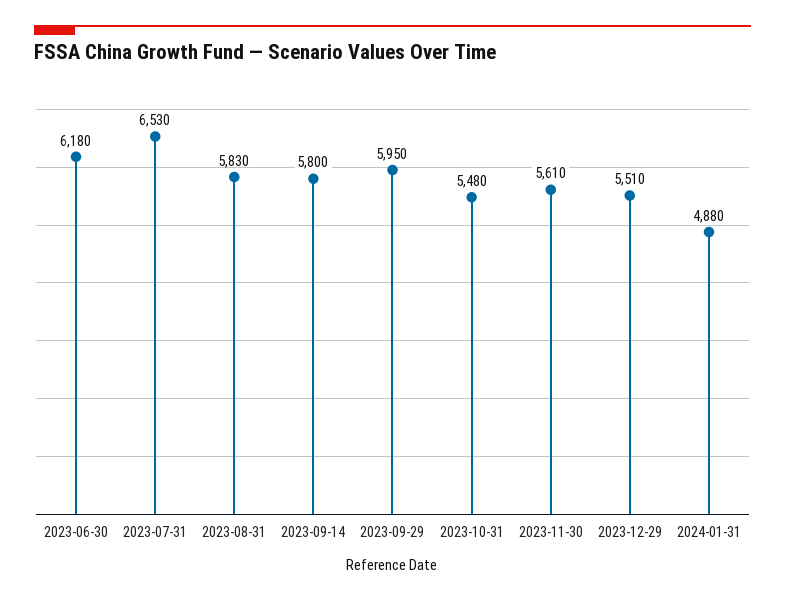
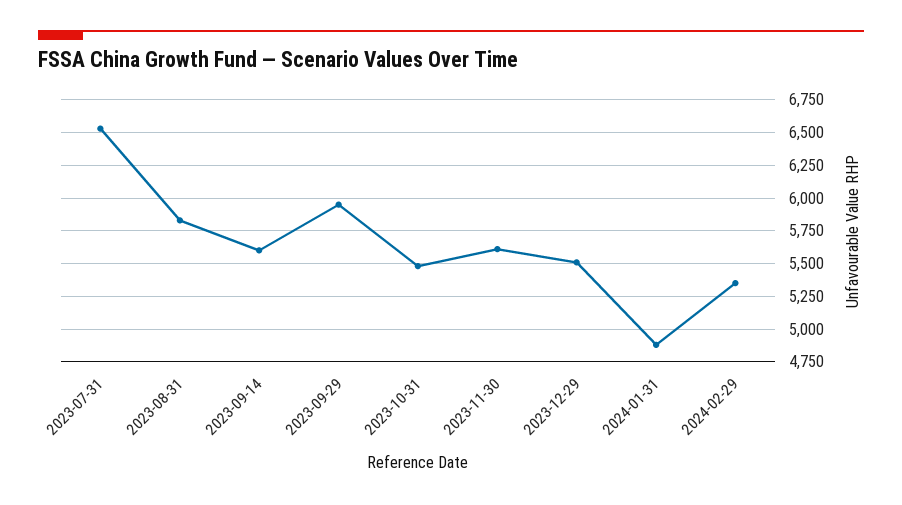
2023-06-30: 6180 -> none
2023-09-14: 5800 -> 5600
2024-02-29: none -> 5350

